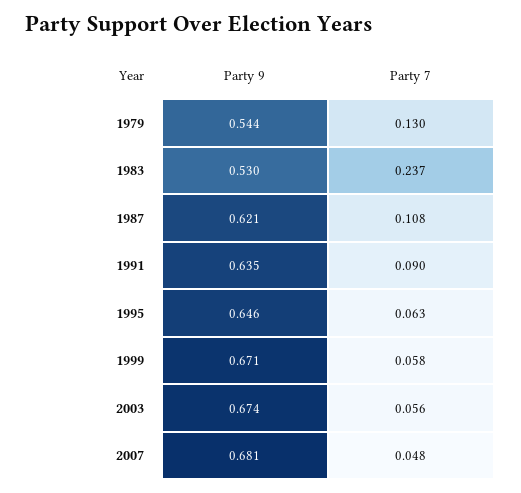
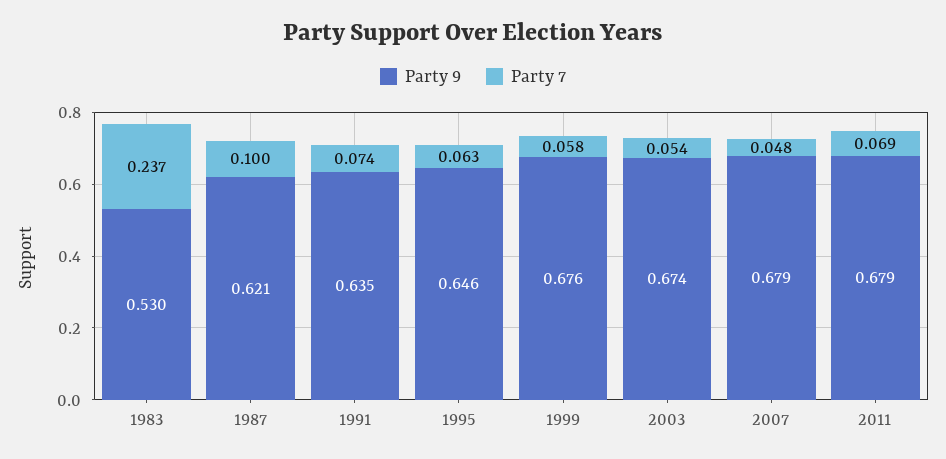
Party 9, 1979: 0.544 -> none
Party 7, 1979: 0.13 -> none
Party 7, 1987: 0.108 -> 0.1
Party 7, 1991: 0.09 -> 0.074
Party 9, 1999: 0.671 -> 0.676
Party 7, 2003: 0.056 -> 0.054
Party 9, 2007: 0.681 -> 0.679
Party 9, 2011: none -> 0.679
Party 7, 2011: none -> 0.069

